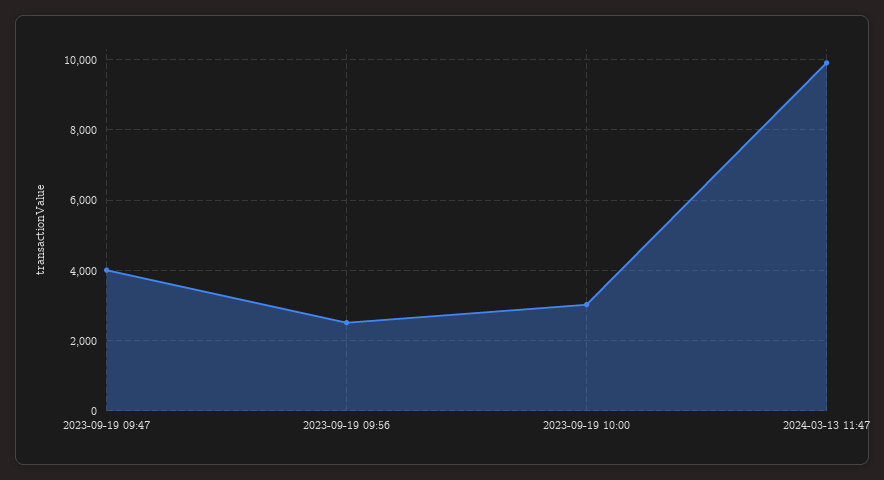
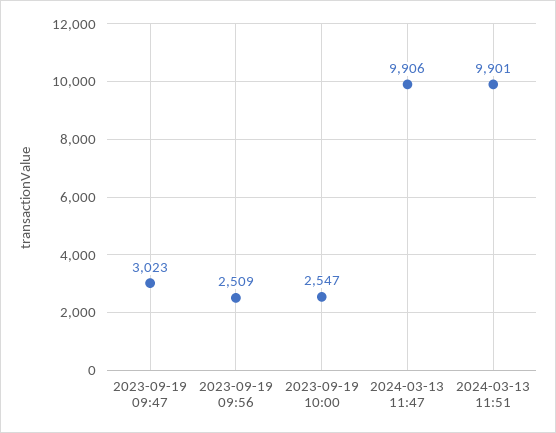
2023-09-19 09:47: 4000 -> 3023
2023-09-19 10:00: 3000 -> 2547
2024-03-13 11:51: none -> 9901

